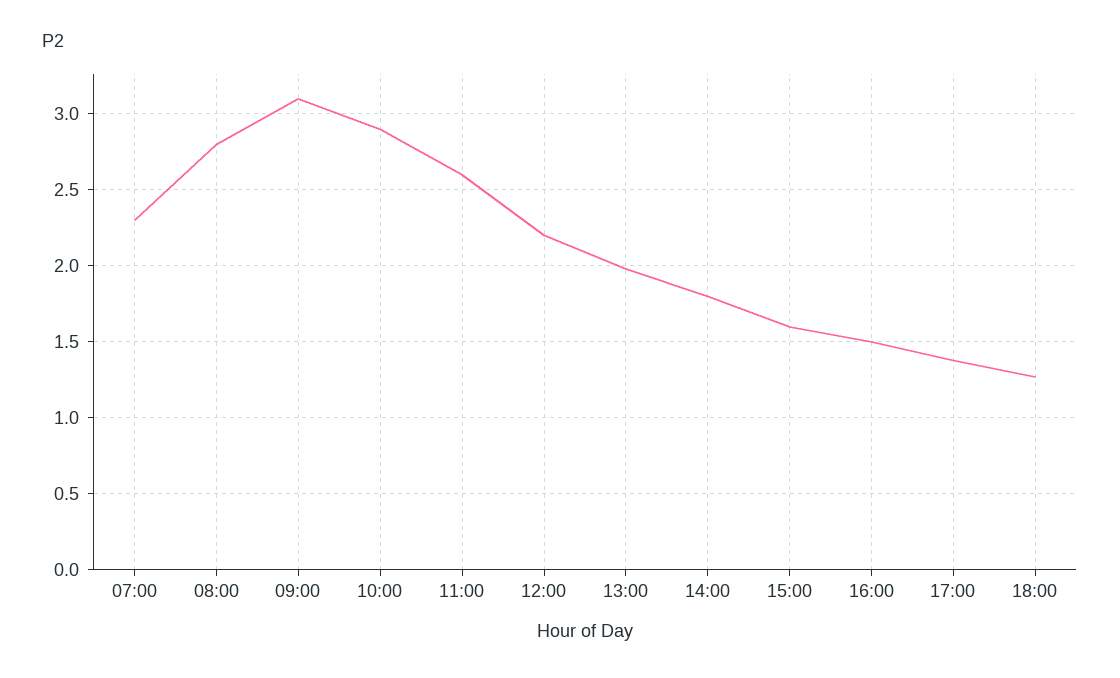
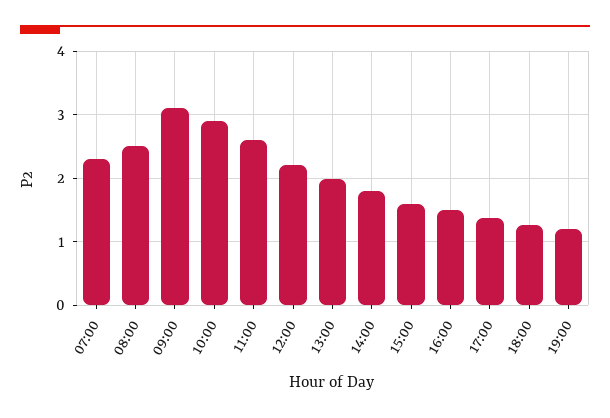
08:00: 2.8 -> 2.5
19:00: none -> 1.2

